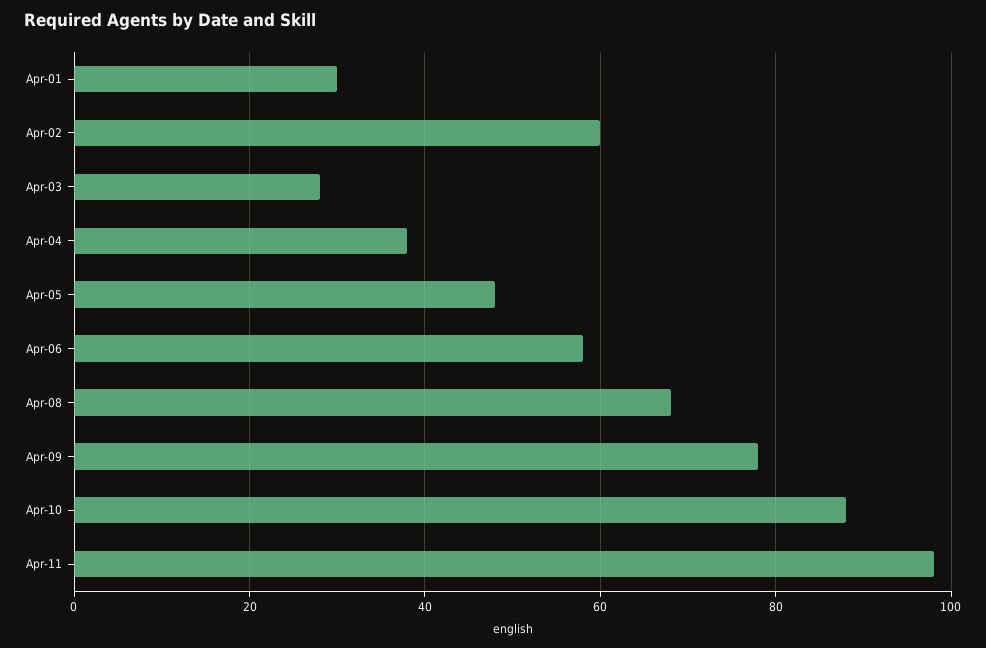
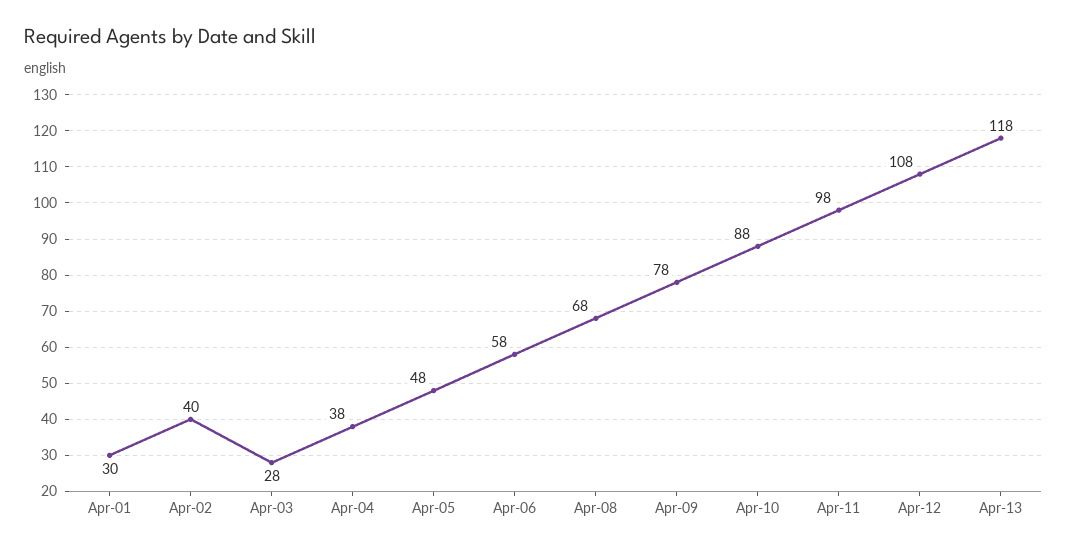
Apr-02: 60 -> 40
Apr-12: none -> 108
Apr-13: none -> 118

